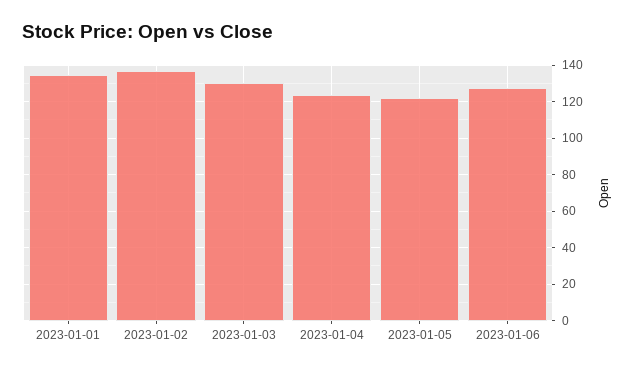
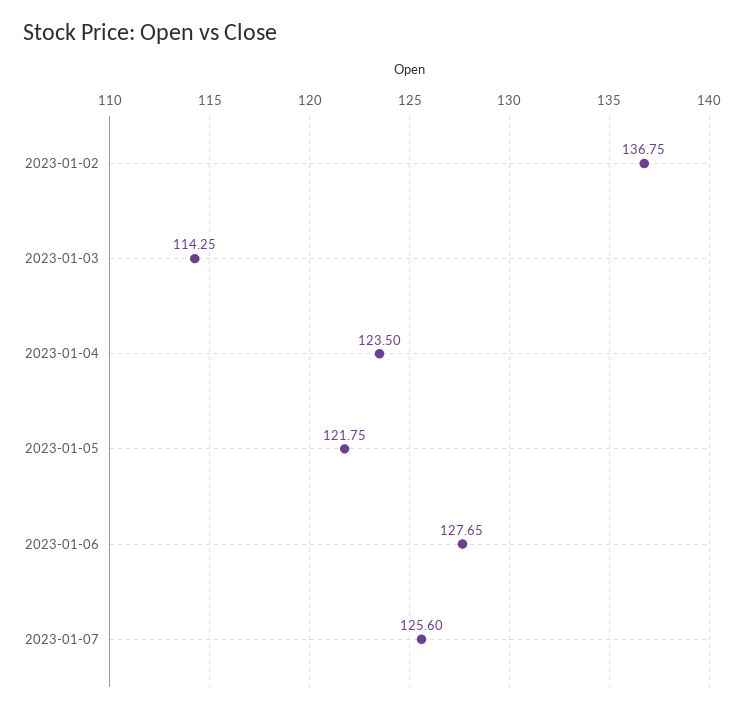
2023-01-01: 135 -> none
2023-01-03: 130 -> 114.25
2023-01-07: none -> 125.6

